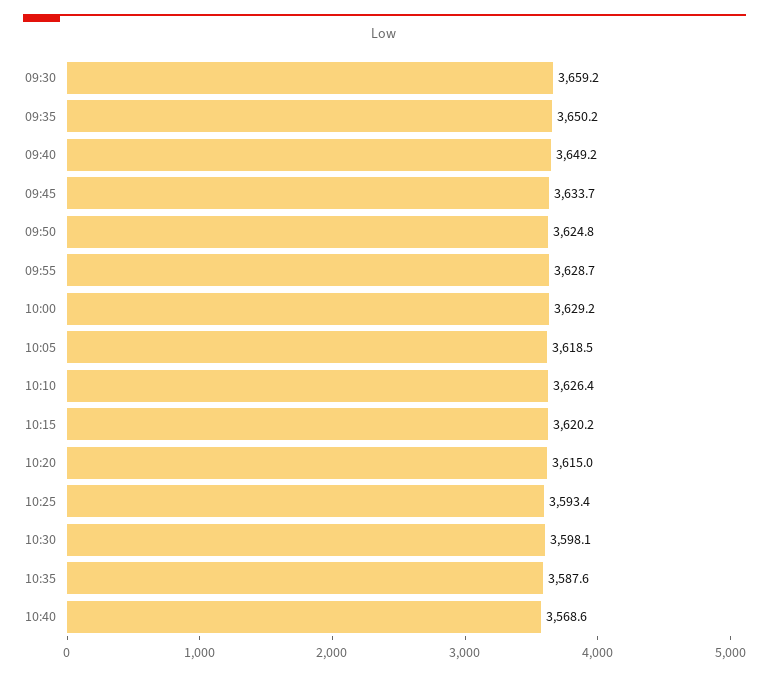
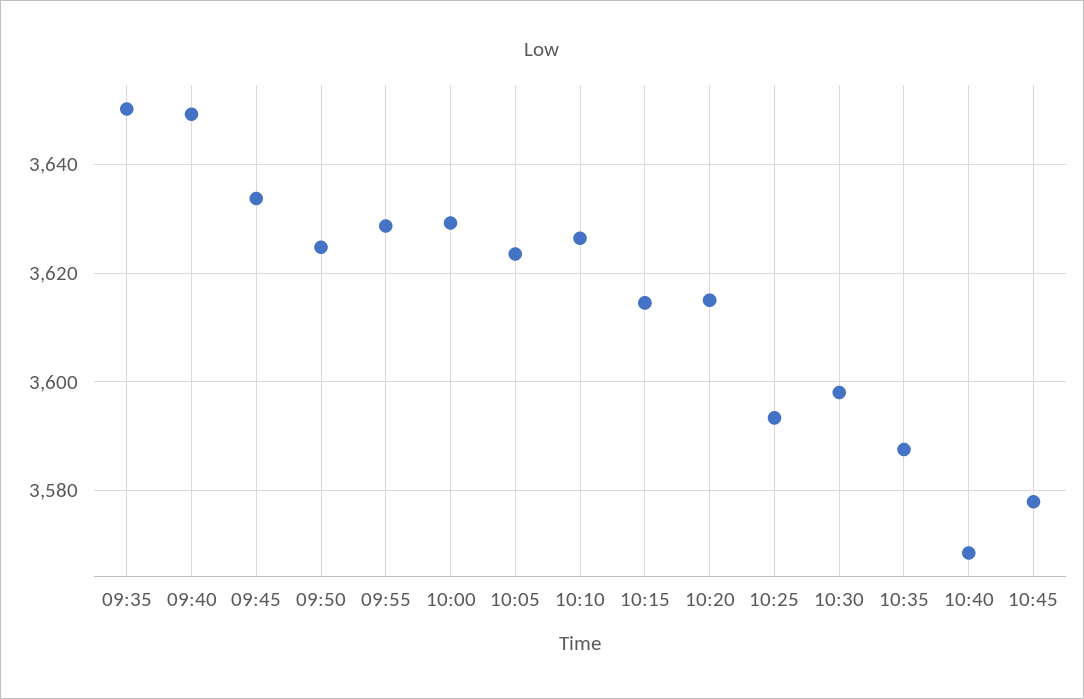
09:30: 3659.2 -> none
10:05: 3618.5 -> 3624
10:15: 3620.2 -> 3614
10:45: none -> 3578

